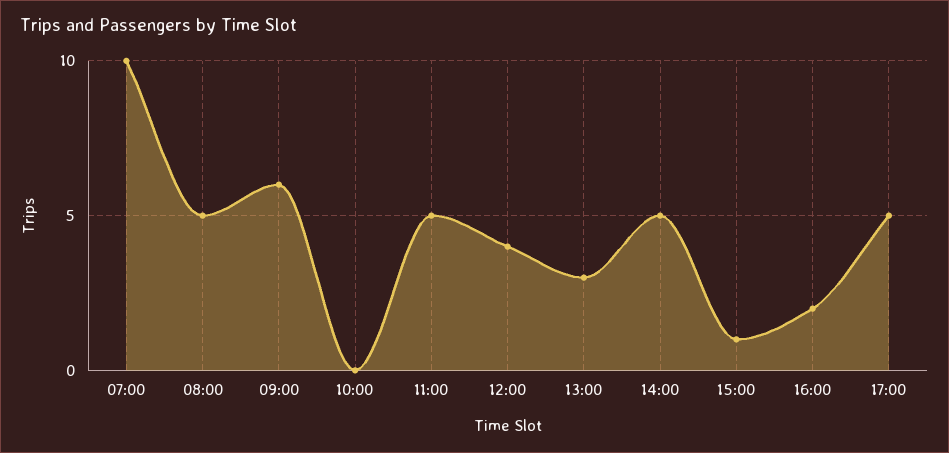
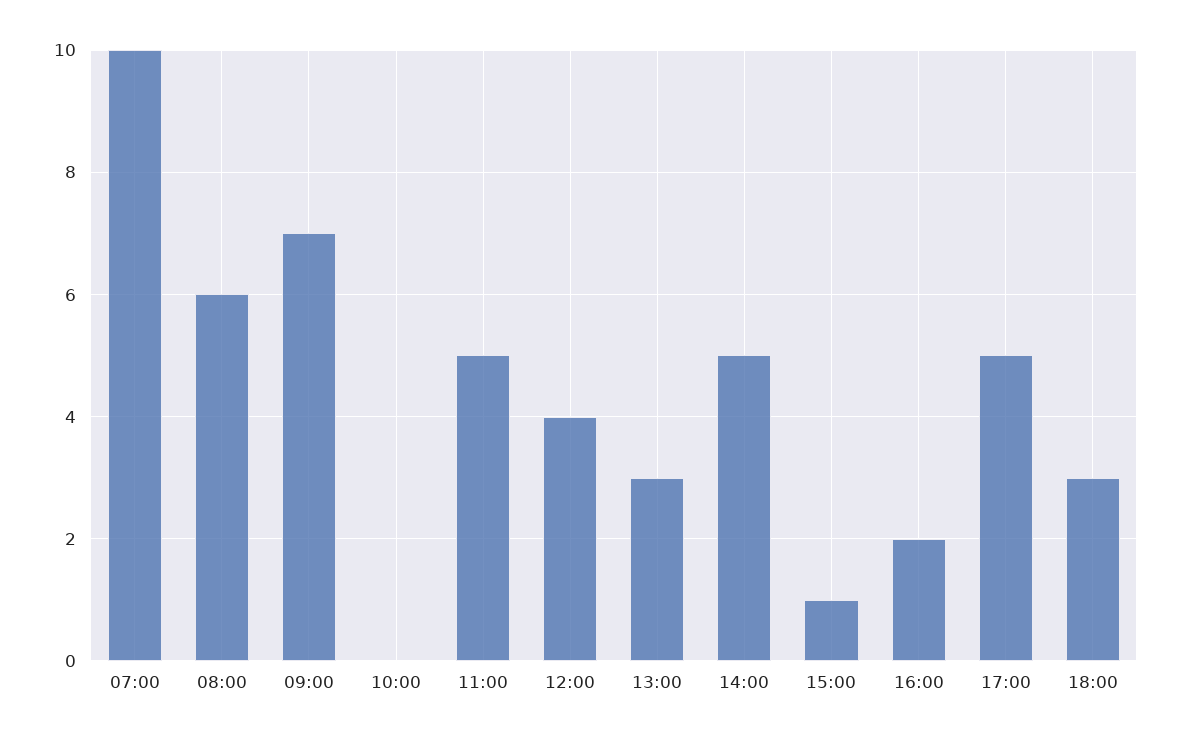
08:00: 5 -> 6
09:00: 6 -> 7
18:00: none -> 3

